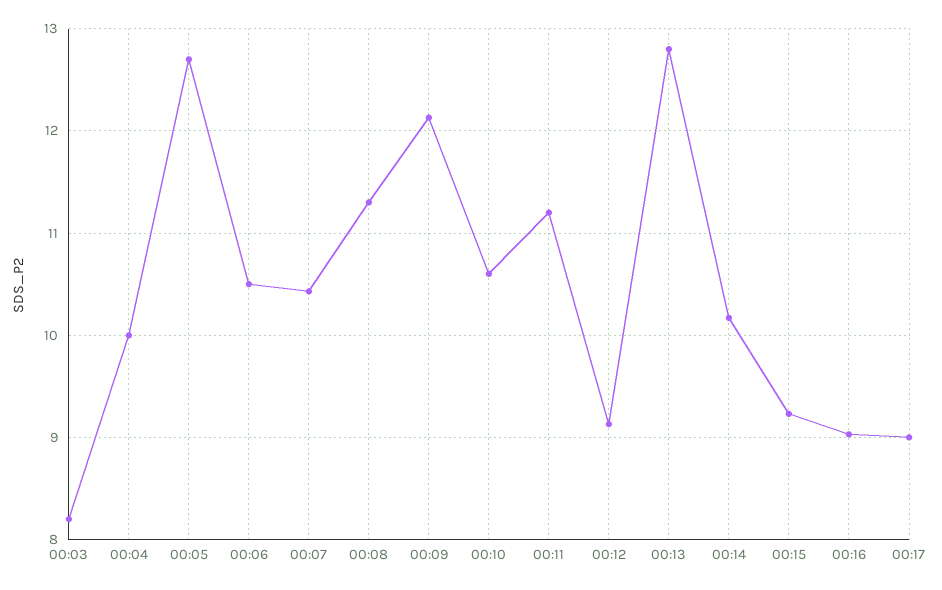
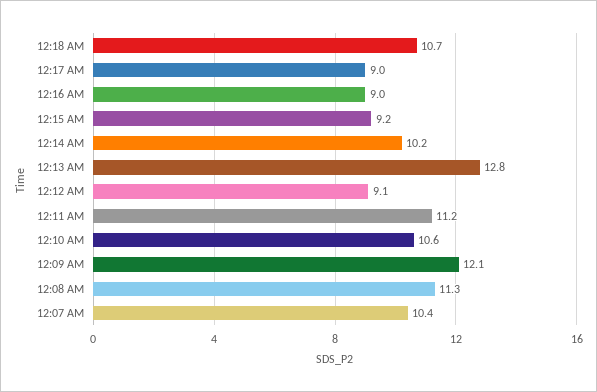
00:03: 8.2 -> none
00:04: 10 -> none
00:05: 12.7 -> none
00:06: 10.5 -> none
12:18 AM: none -> 10.7

